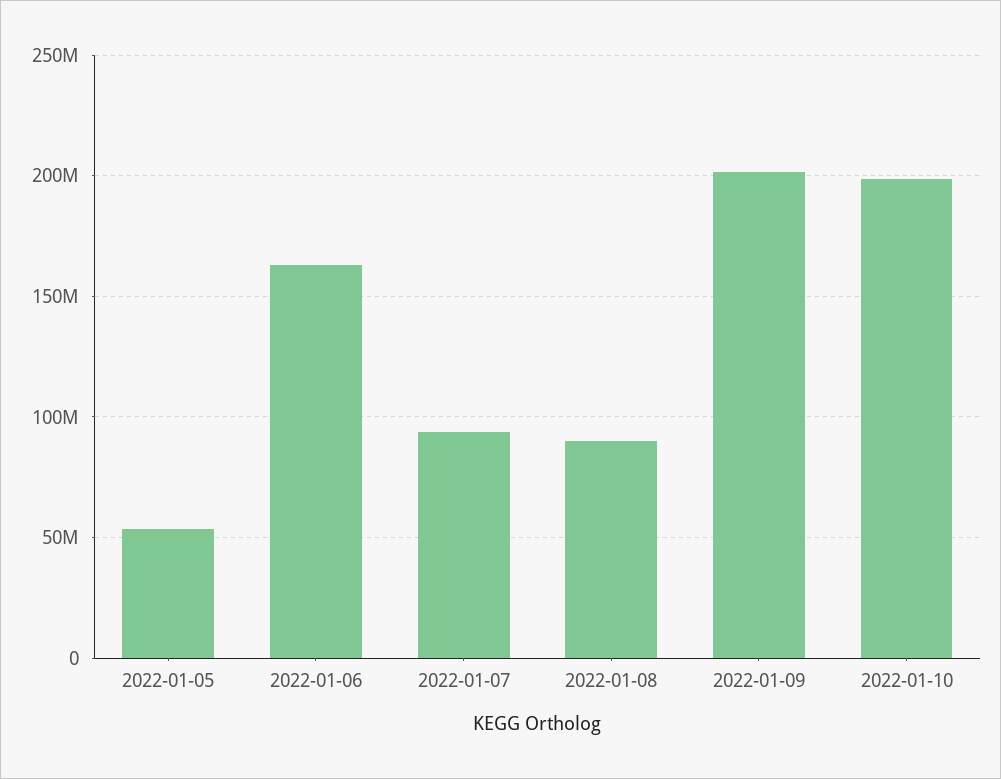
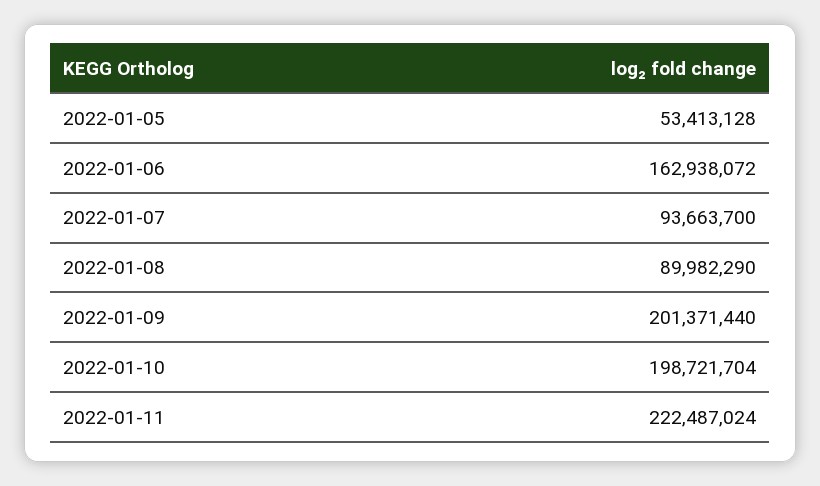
2022-01-11: none -> 222487024

